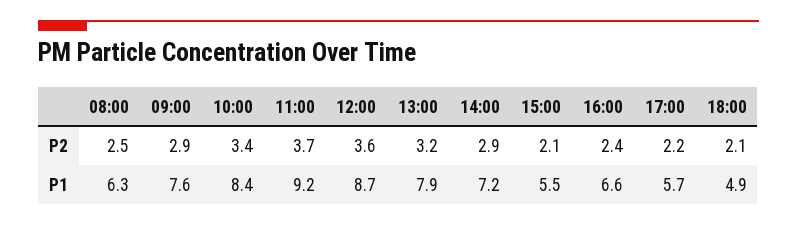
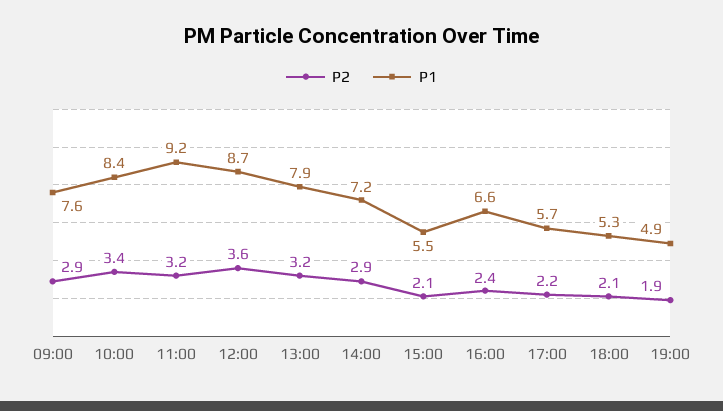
P2, 08:00: 2.5 -> none
P2, 11:00: 3.7 -> 3.2
P1, 08:00: 6.3 -> none
P1, 18:00: 4.9 -> 5.3
P2, 19:00: none -> 1.9
P1, 19:00: none -> 4.9

